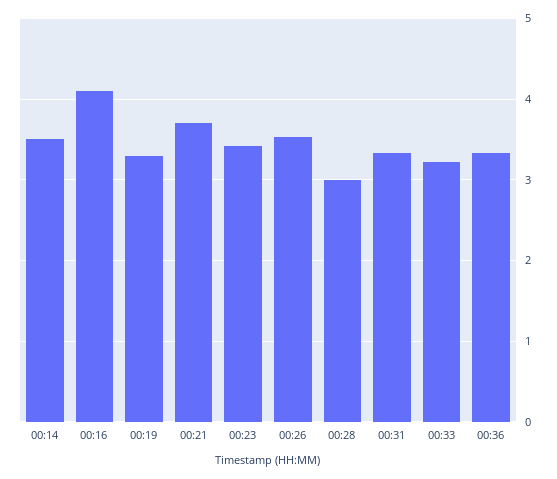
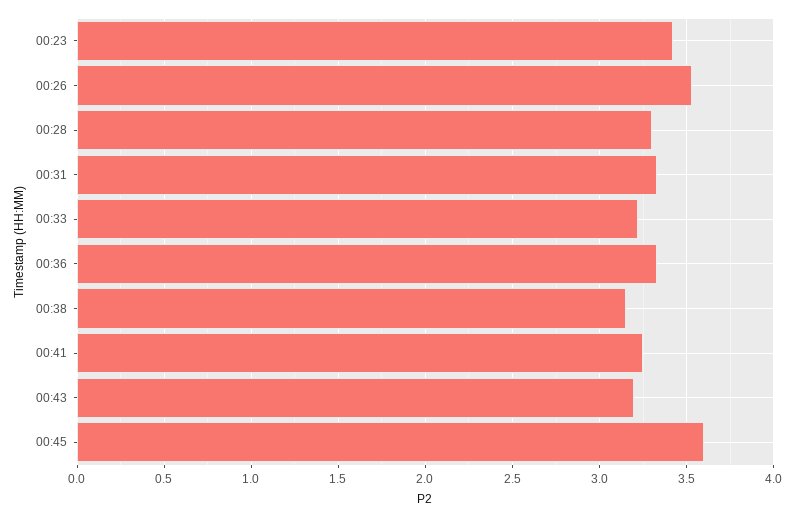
00:14: 3.5 -> none
00:16: 4.1 -> none
00:19: 3.3 -> none
00:21: 3.7 -> none
00:28: 3 -> 3.3
00:38: none -> 3.15
00:41: none -> 3.25
00:43: none -> 3.2
00:45: none -> 3.6

